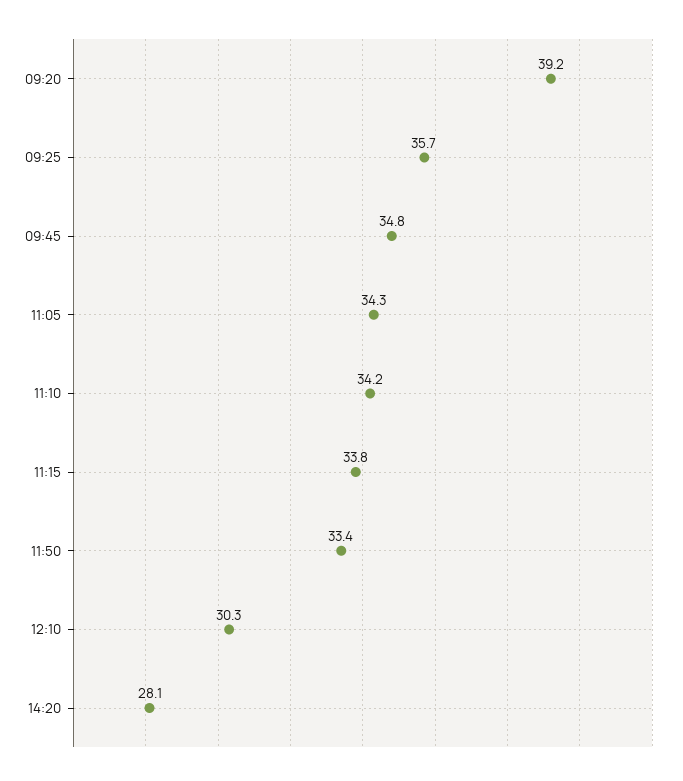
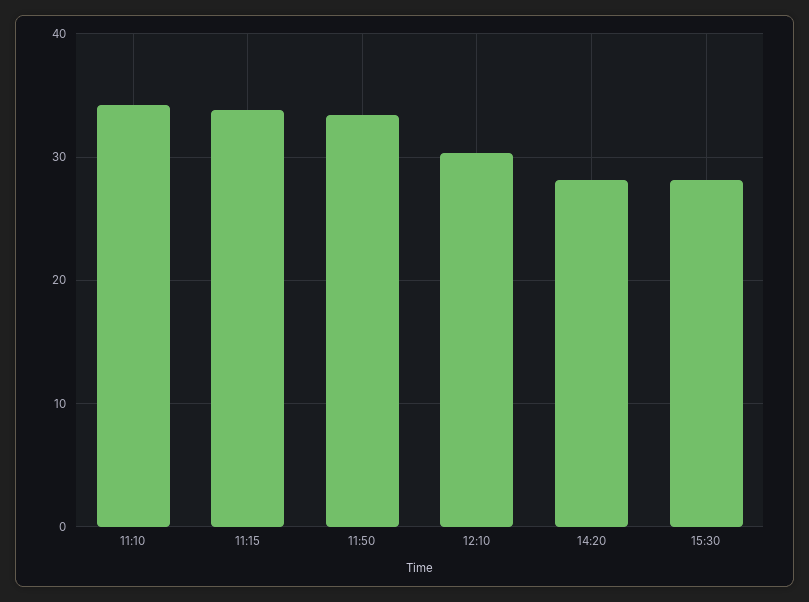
09:20: 39.2 -> none
09:25: 35.7 -> none
09:45: 34.8 -> none
11:05: 34.3 -> none
15:30: none -> 28

